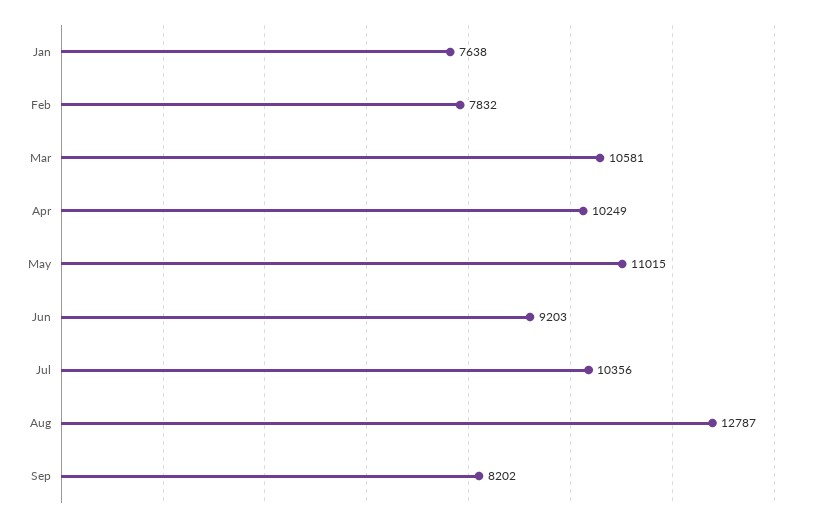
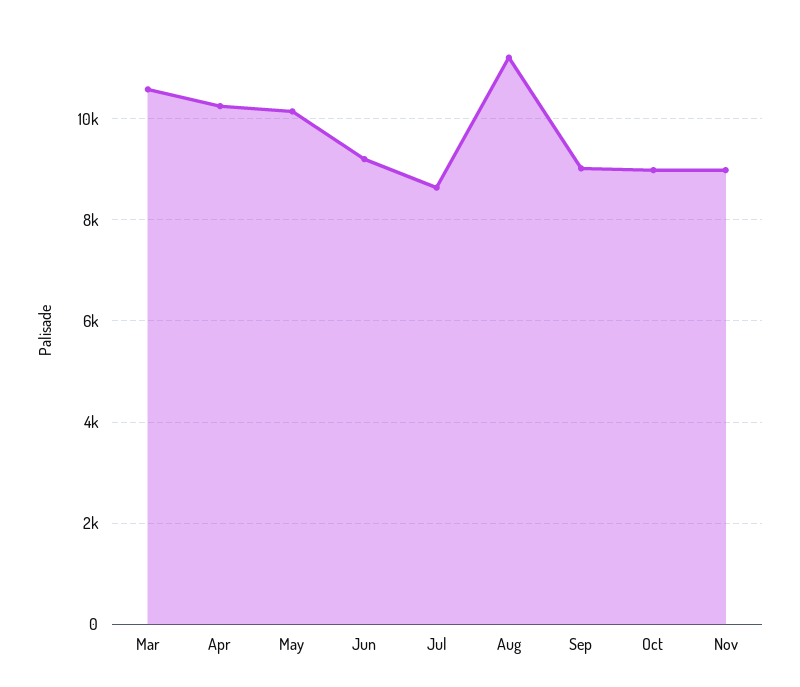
Jan: 7638 -> none
Feb: 7832 -> none
May: 11015 -> 10200
Jul: 10356 -> 8600
Aug: 12787 -> 11200
Sep: 8202 -> 9000
Oct: none -> 9000
Nov: none -> 9000

